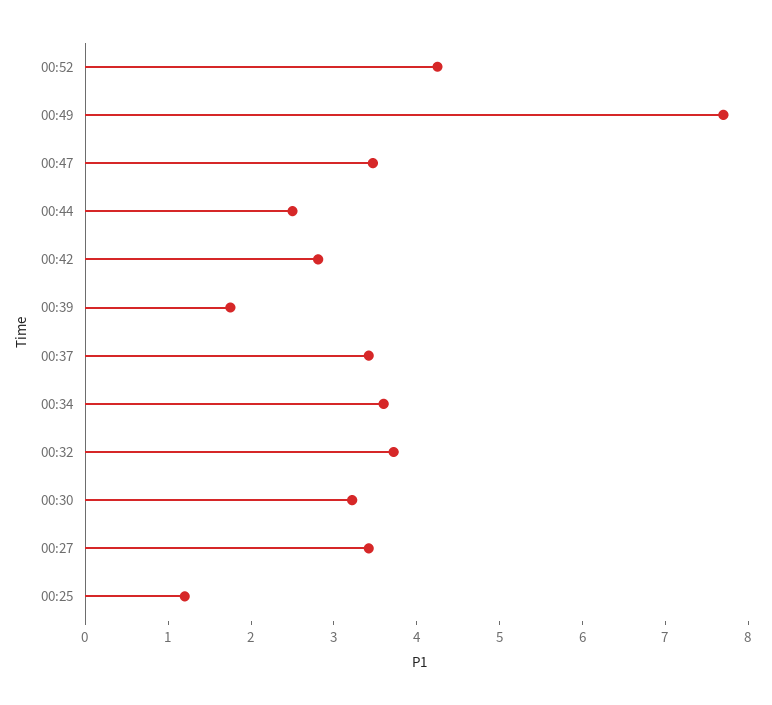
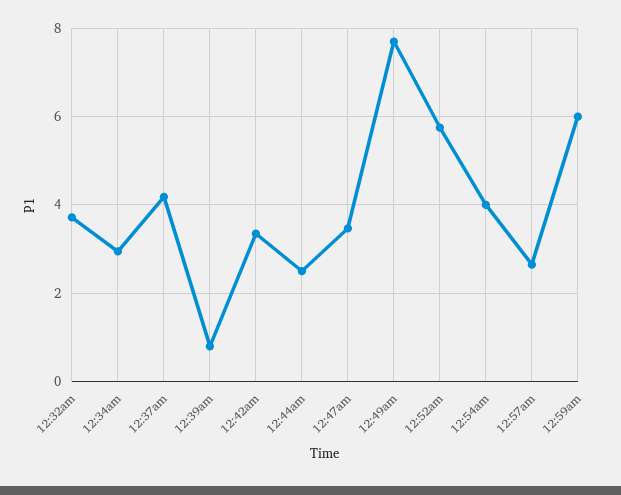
00:52: 4.2 -> 5.8
00:42: 2.8 -> 3.4
00:39: 1.8 -> 0.8
00:37: 3.4 -> 4.2
00:34: 3.6 -> 3
00:30: 3.2 -> none
00:27: 3.4 -> none
00:25: 1.2 -> none
12:54am: none -> 4
12:57am: none -> 2.6
12:59am: none -> 6

